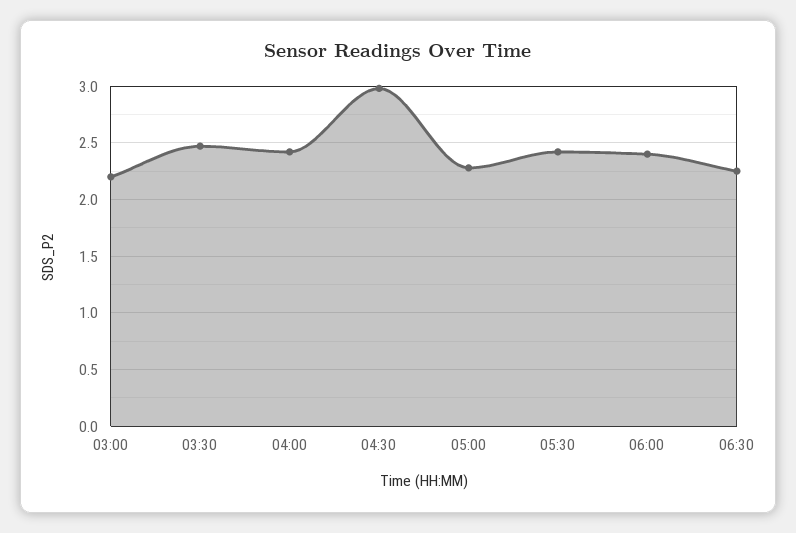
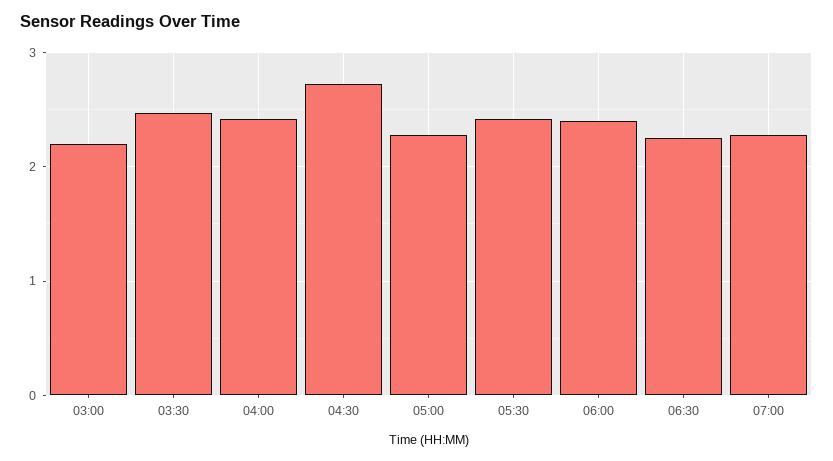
04:30: 3 -> 2.7
07:00: none -> 2.3

